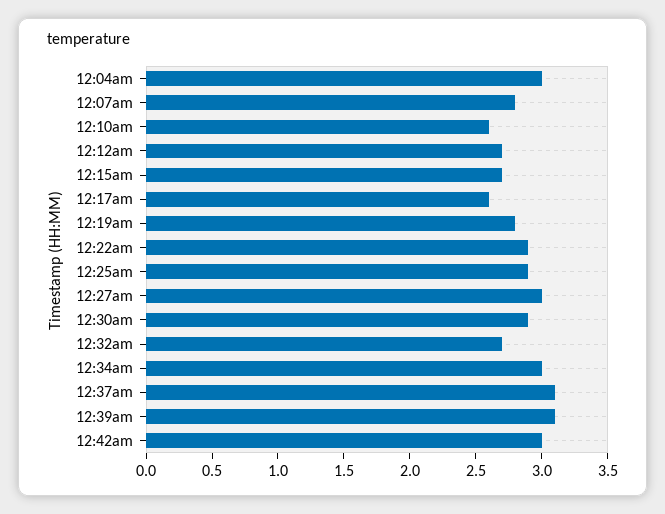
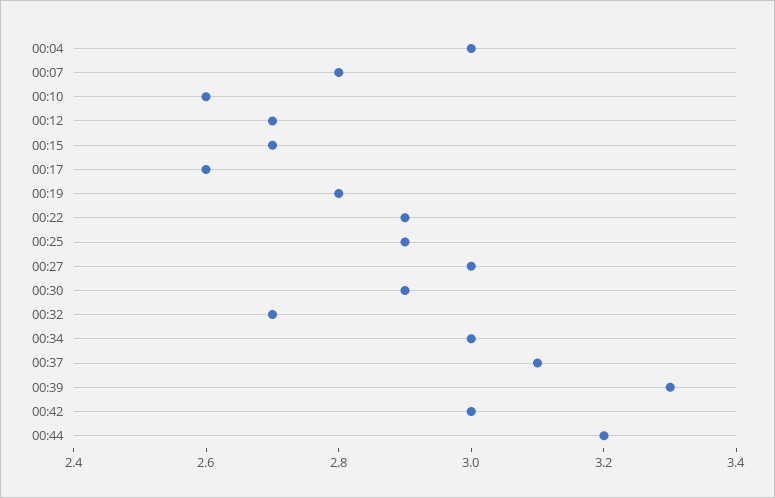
12:39am: 3.1 -> 3.3
00:44: none -> 3.2

